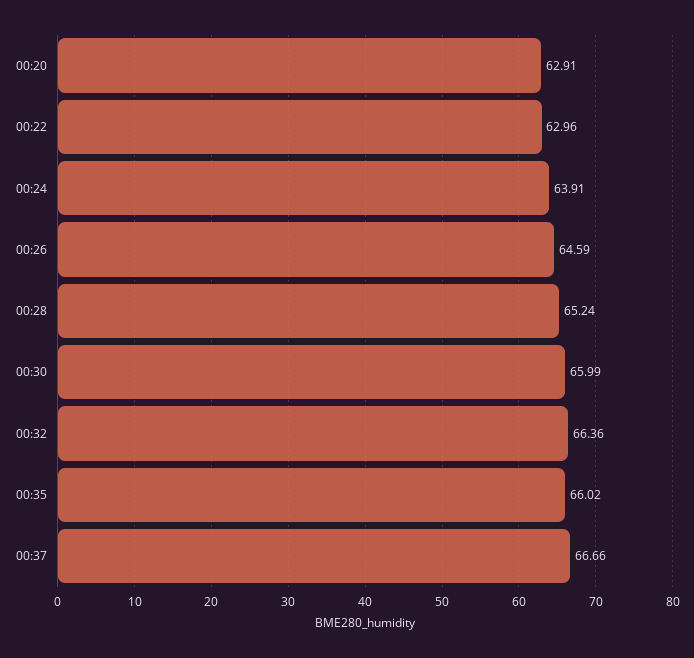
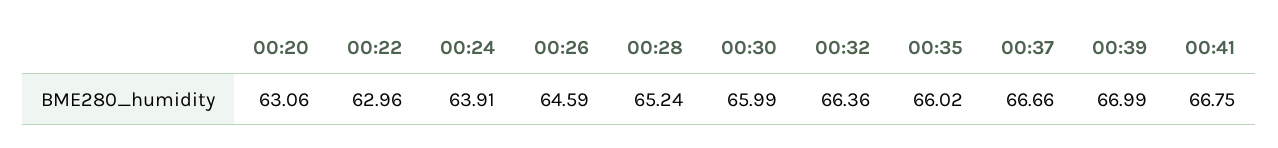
00:20: 62.91 -> 63.06
00:39: none -> 66.99
00:41: none -> 66.75

